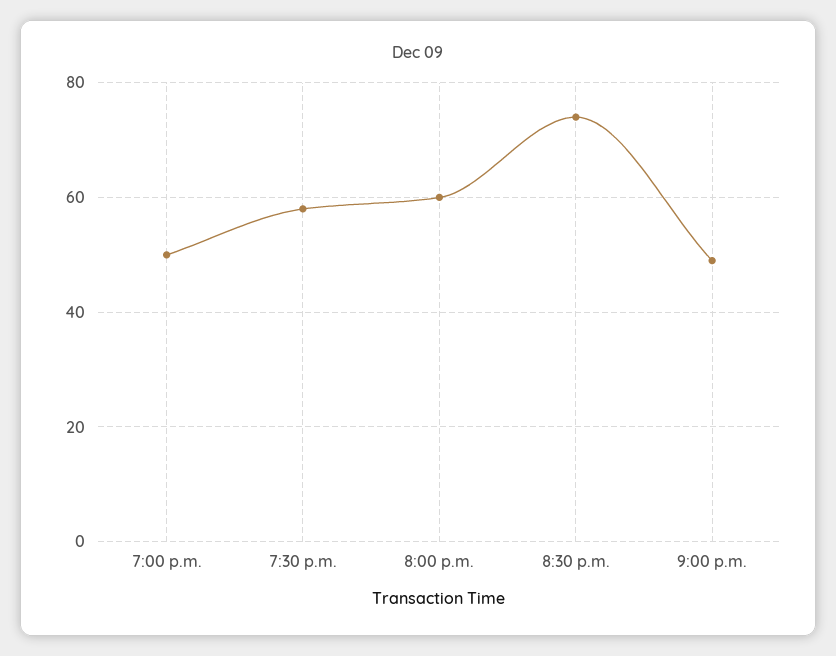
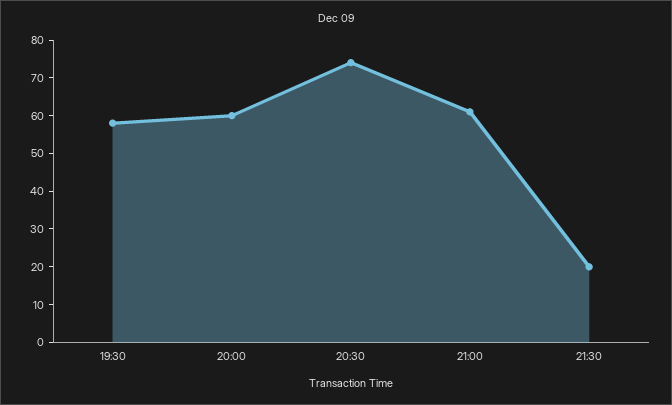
7:00 p.m.: 50 -> none
9:00 p.m.: 50 -> 60
21:30: none -> 20

